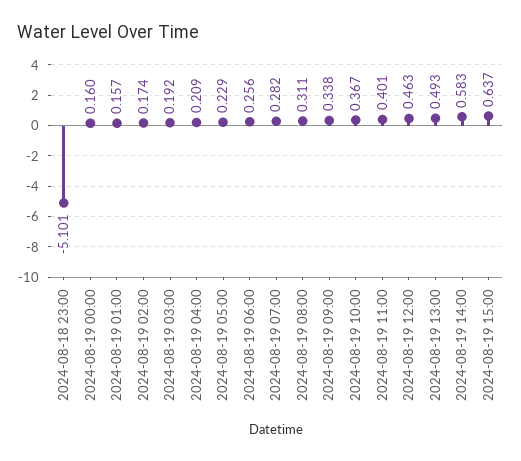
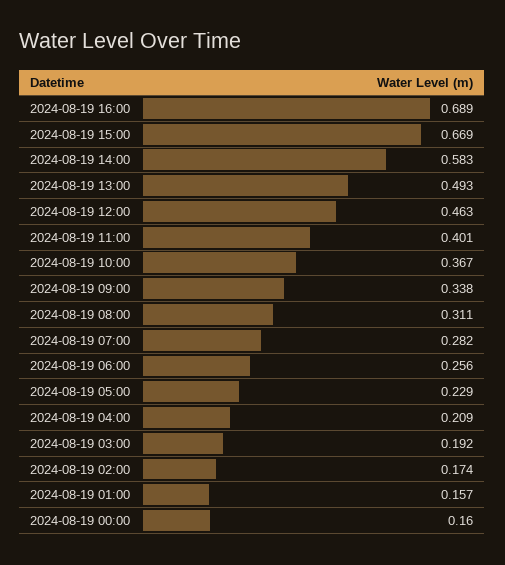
2024-08-18 23:00: -5.101 -> none
2024-08-19 15:00: 0.637 -> 0.669
2024-08-19 16:00: none -> 0.689

